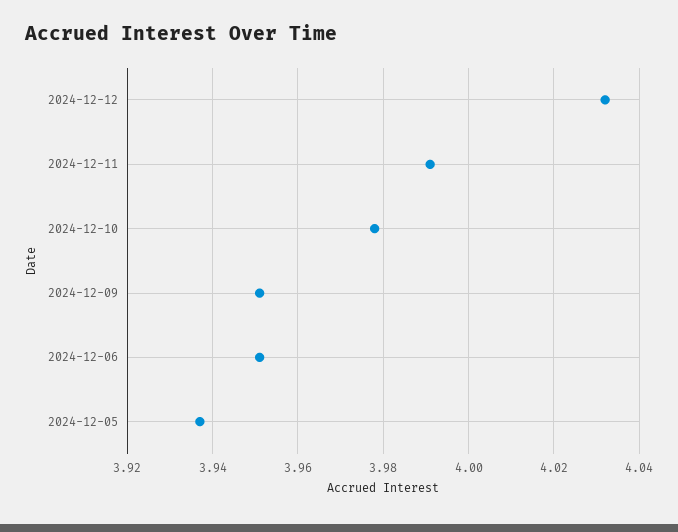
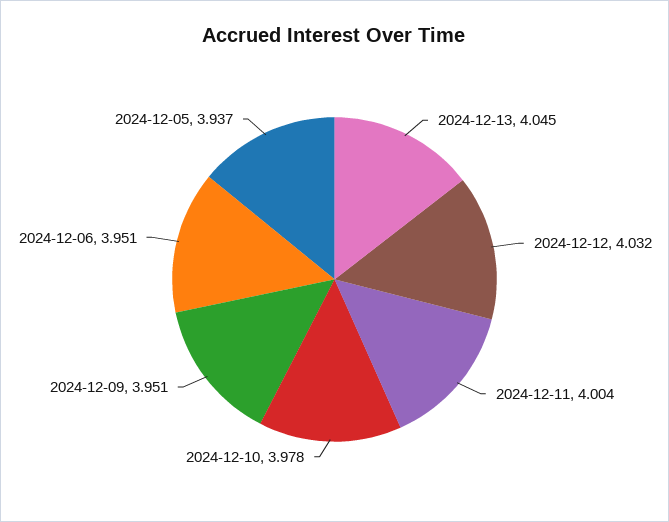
2024-12-11: 3.99 -> 4.004
2024-12-13: none -> 4.045

